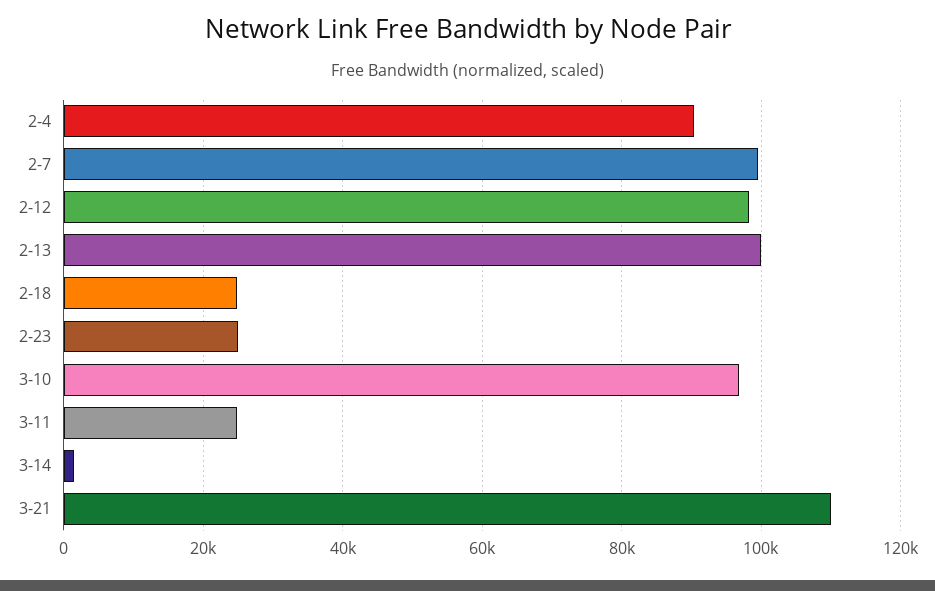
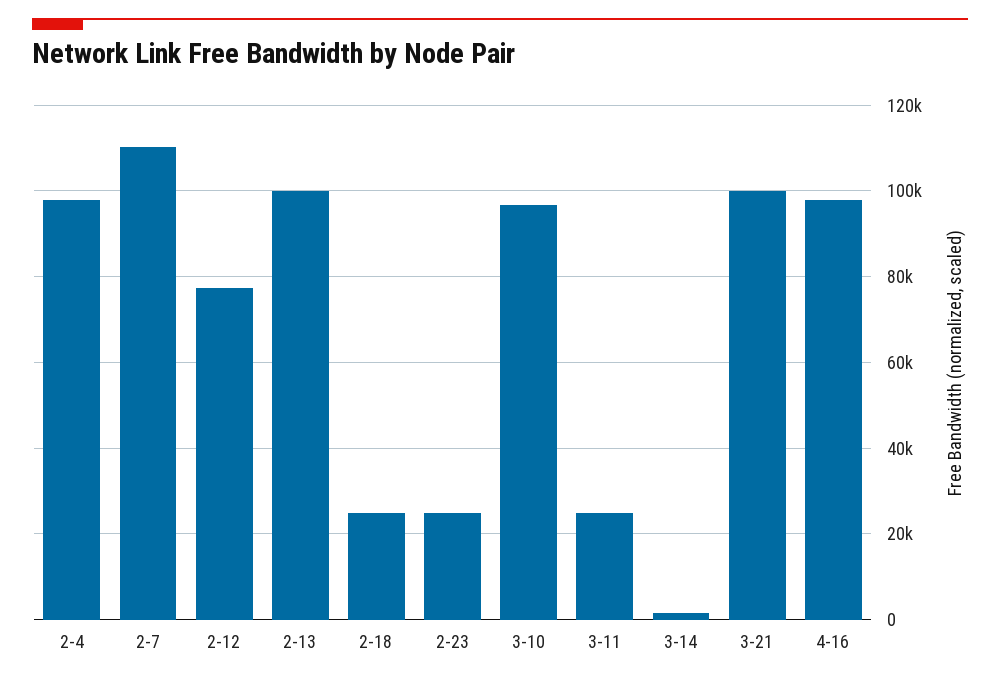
2-4: 90000 -> 98000
2-7: 100000 -> 110000
2-12: 98000 -> 78000
3-21: 110000 -> 100000
4-16: none -> 98000

